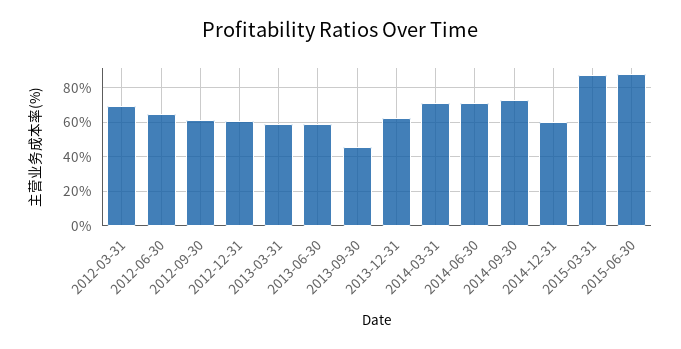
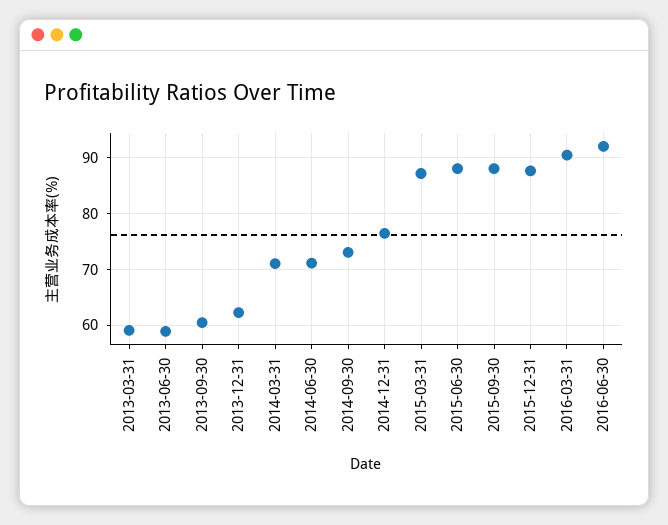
2012-03-31: 70 -> none
2012-06-30: 65 -> none
2012-09-30: 60 -> none
2012-12-31: 60 -> none
2013-09-30: 45 -> 60
2014-12-31: 60 -> 76
2015-09-30: none -> 88
2015-12-31: none -> 88
2016-03-31: none -> 90
2016-06-30: none -> 92

